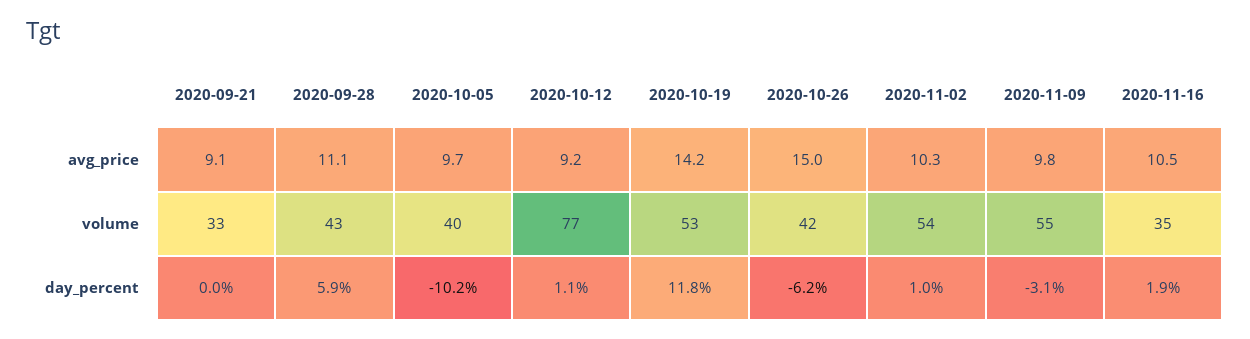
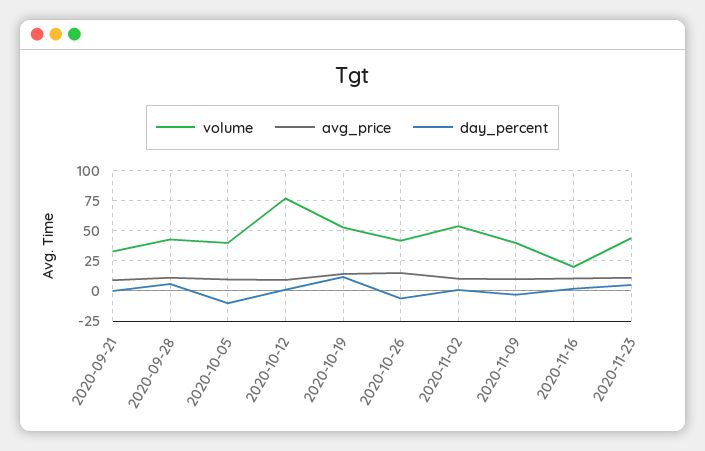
volume, 2020-11-09: 55 -> 40
volume, 2020-11-16: 35 -> 20
volume, 2020-11-23: none -> 45
avg_price, 2020-11-23: none -> 10
day_percent, 2020-11-23: none -> 5

